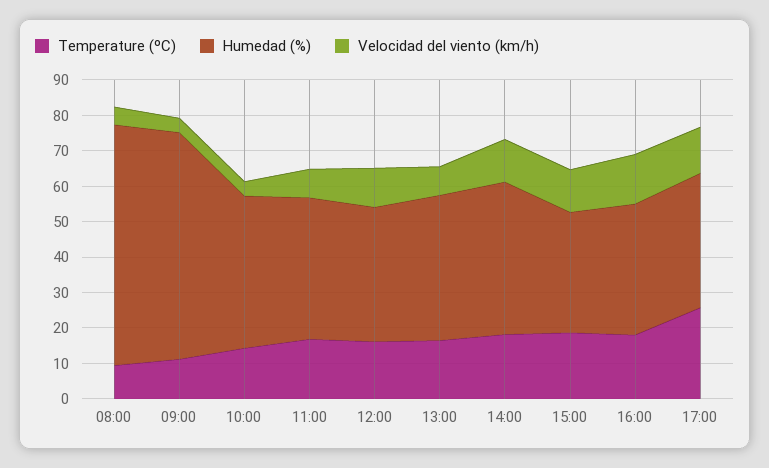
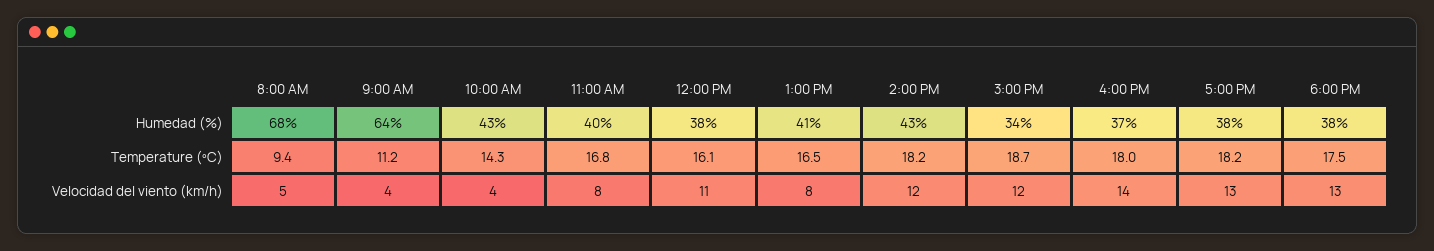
Temperature (ºC), 17:00: 25 -> 18.2
Humedad (%), 6:00 PM: none -> 38
Temperature (ºC), 6:00 PM: none -> 17.5
Velocidad del viento (km/h), 6:00 PM: none -> 13

